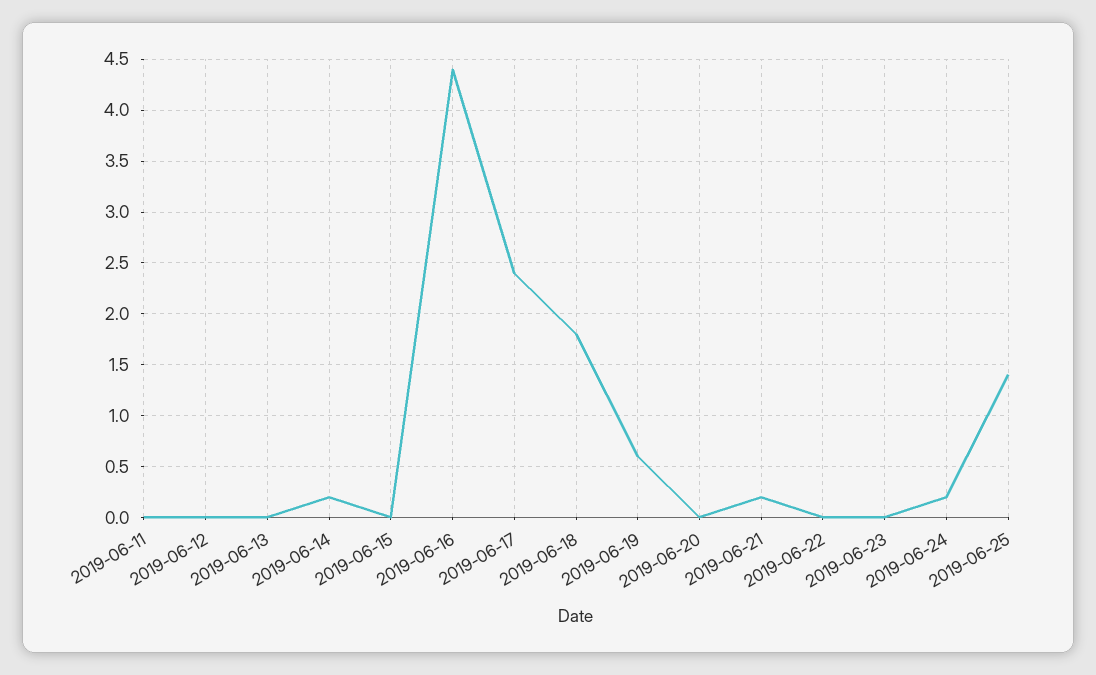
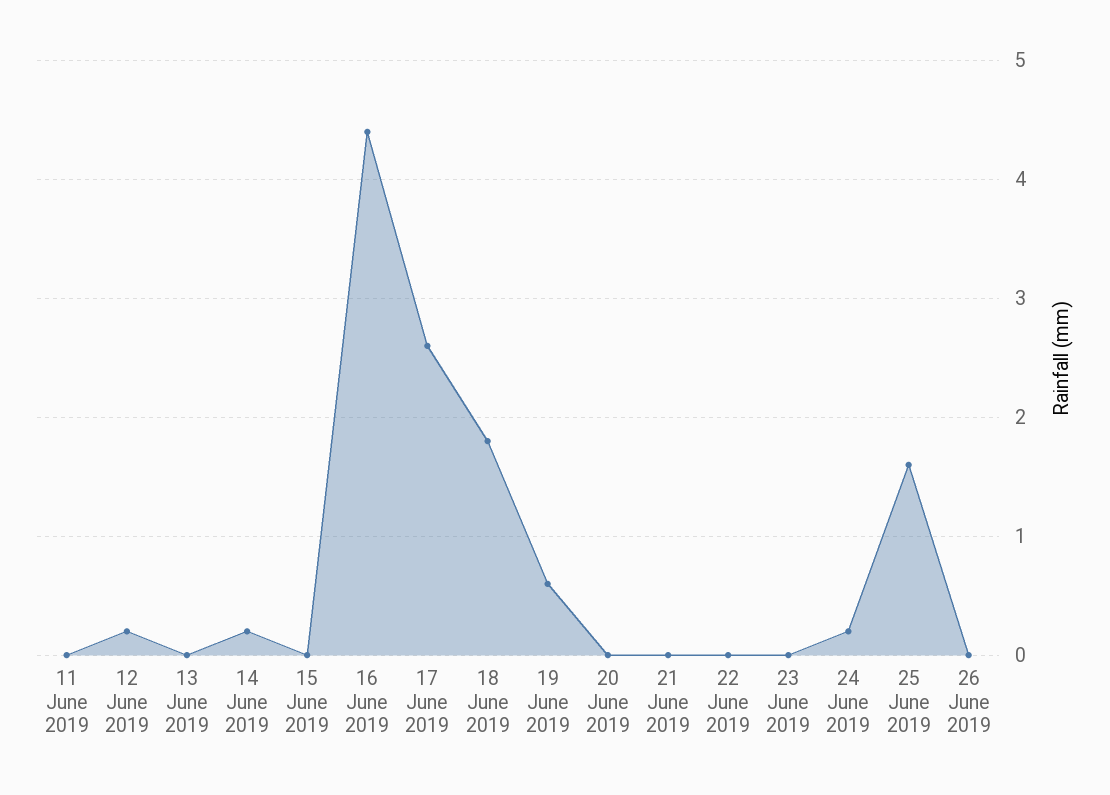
2019-06-12: 0 -> 0.2
2019-06-17: 2.4 -> 2.6
2019-06-21: 0.2 -> 0
2019-06-25: 1.4 -> 1.6
26 June 2019: none -> 0

